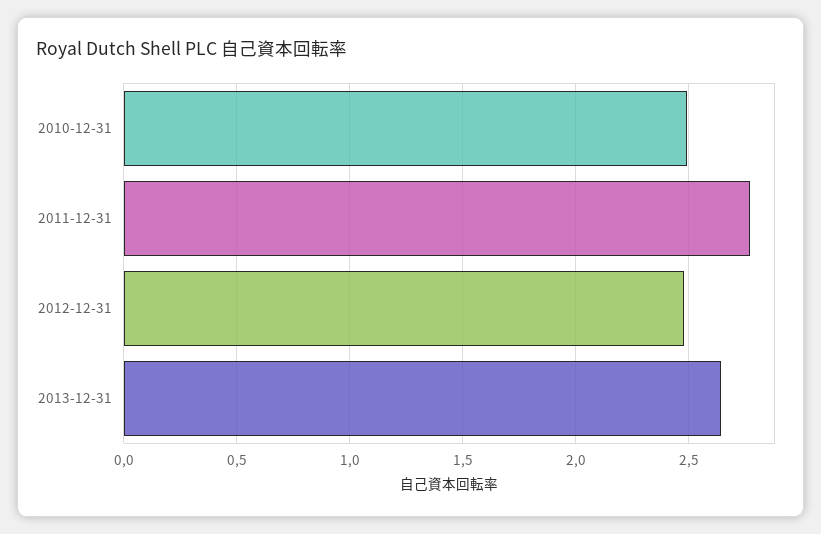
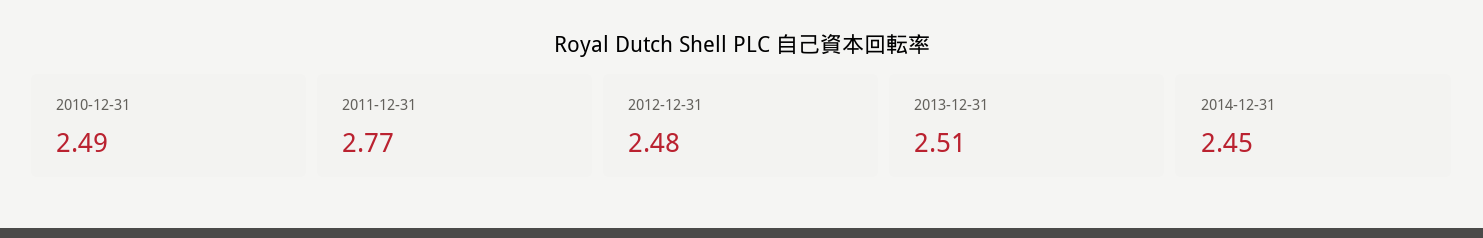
2013-12-31: 2.65 -> 2.51
2014-12-31: none -> 2.45

